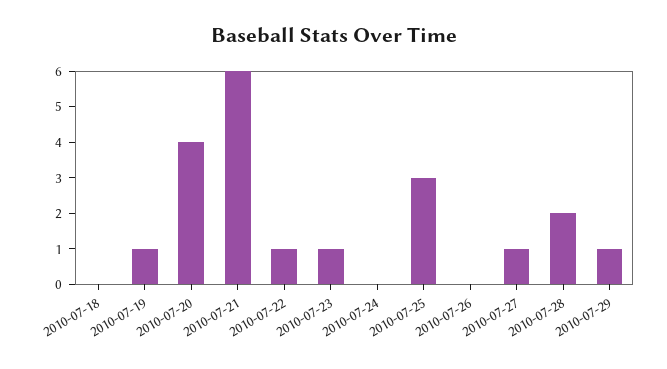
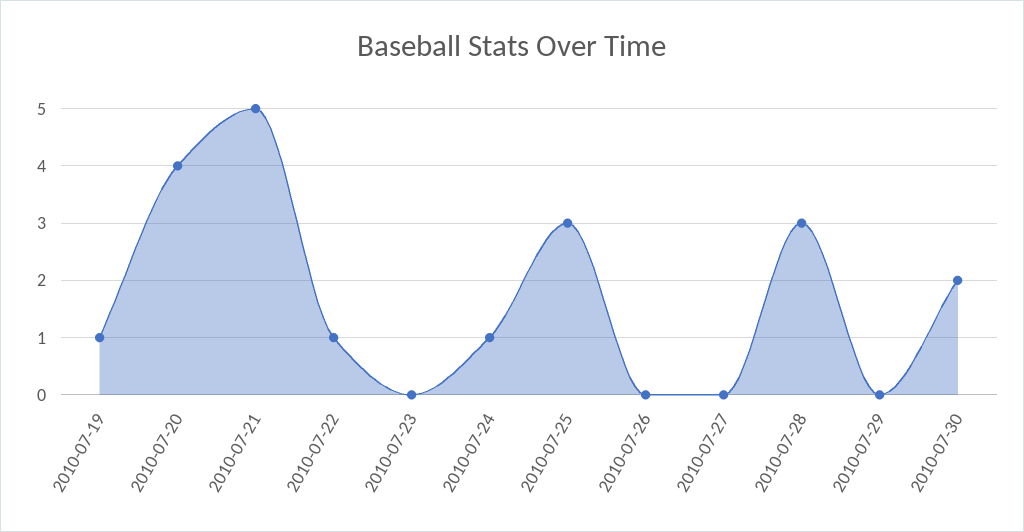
2010-07-18: 0 -> none
2010-07-21: 6 -> 5
2010-07-23: 1 -> 0
2010-07-24: 0 -> 1
2010-07-27: 1 -> 0
2010-07-28: 2 -> 3
2010-07-29: 1 -> 0
2010-07-30: none -> 2

